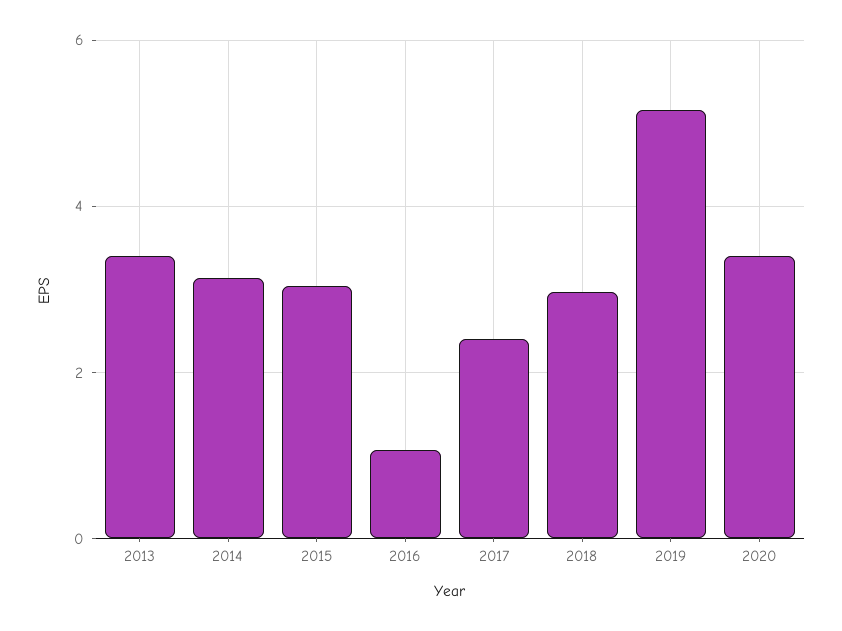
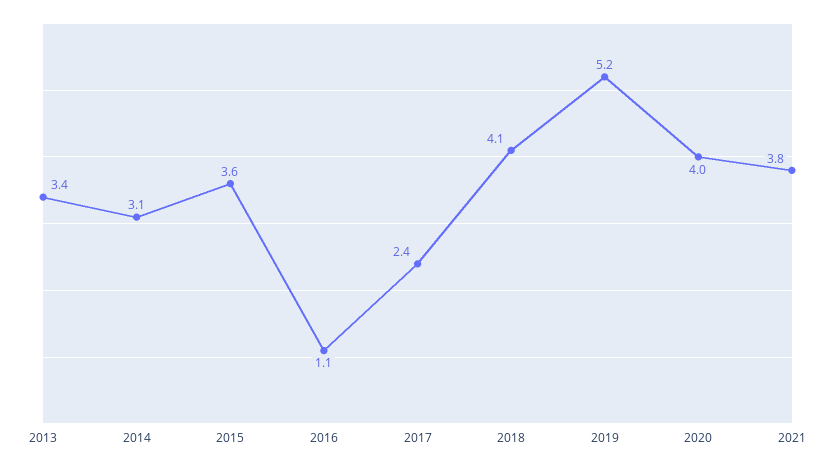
2015: 3 -> 3.6
2018: 3 -> 4.1
2020: 3.4 -> 4
2021: none -> 3.8

